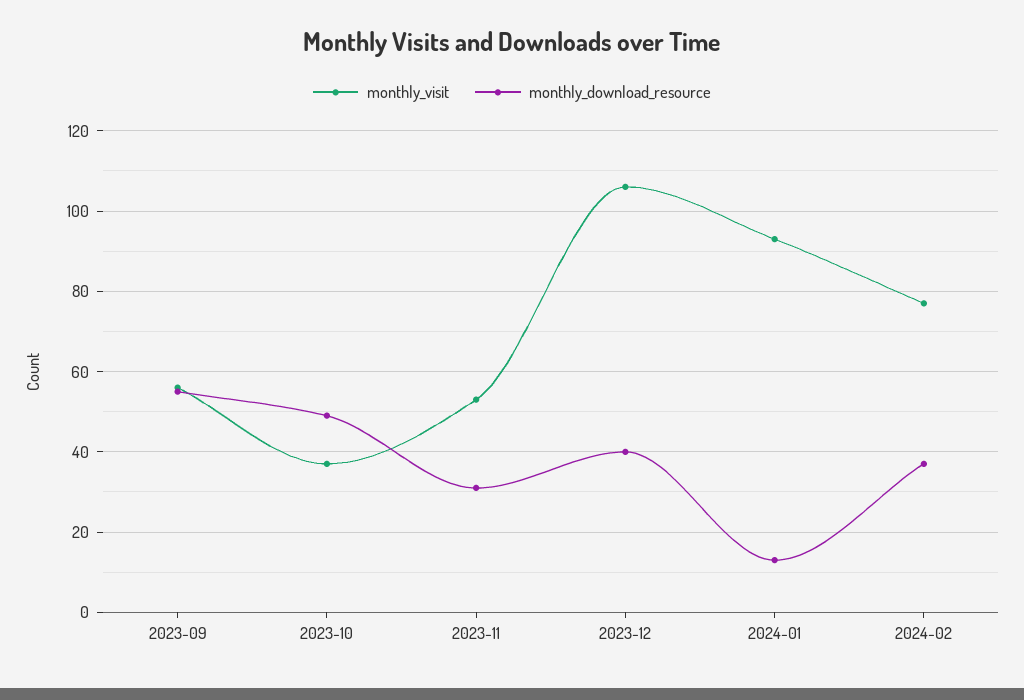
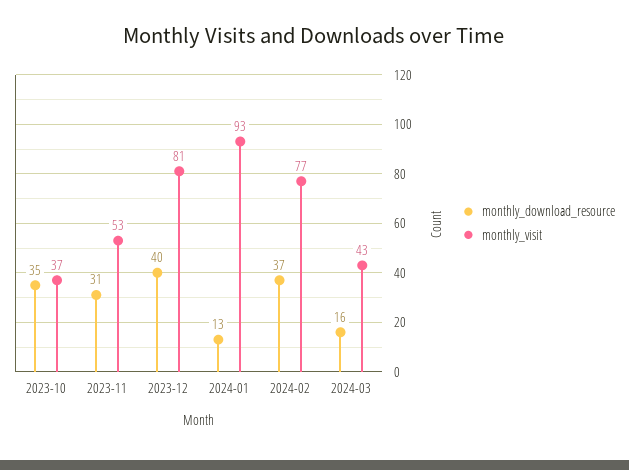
monthly_visit, 2023-09: 55 -> none
monthly_download_resource, 2023-09: 55 -> none
monthly_download_resource, 2023-10: 50 -> 35
monthly_visit, 2023-12: 105 -> 81
monthly_download_resource, 2024-03: none -> 16
monthly_visit, 2024-03: none -> 43

